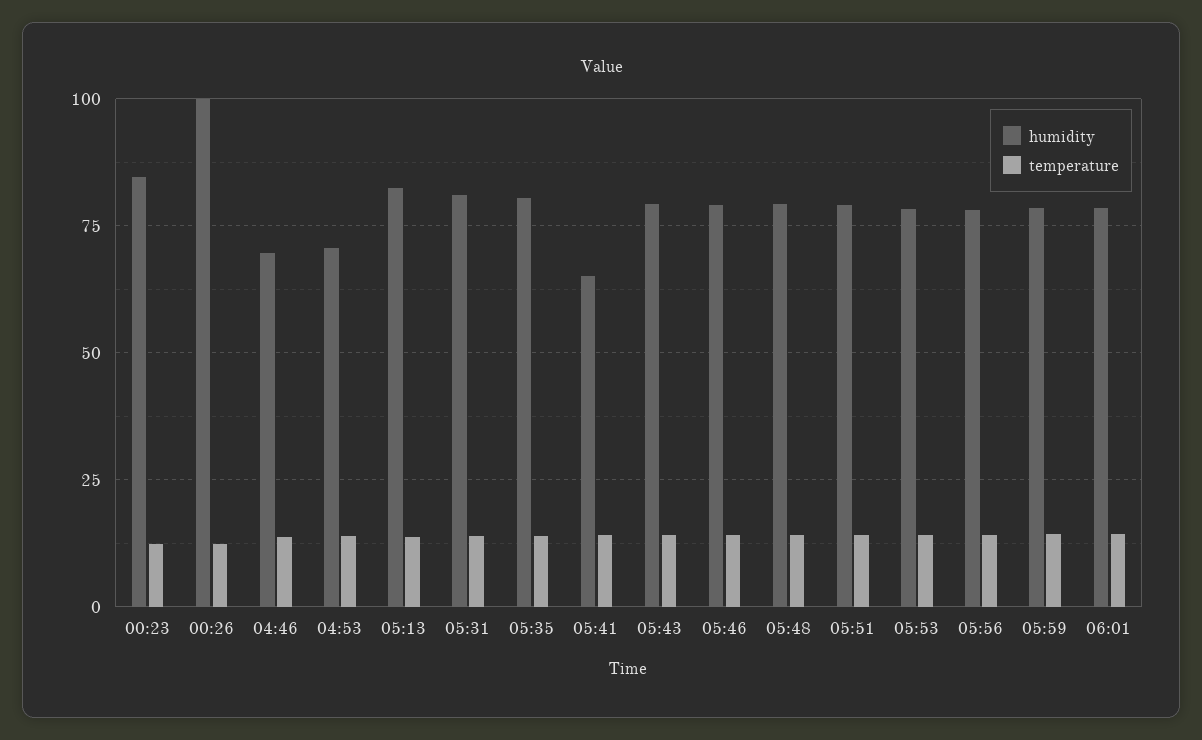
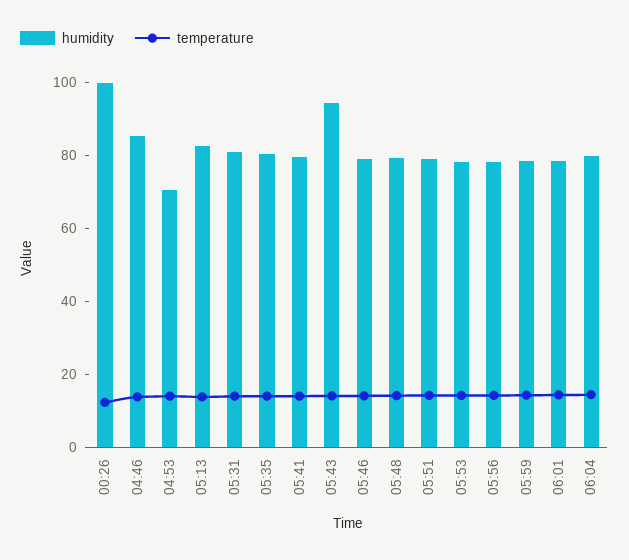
humidity, 00:23: 85 -> none
temperature, 00:23: 12.5 -> none
humidity, 04:46: 70 -> 85
humidity, 05:41: 65 -> 80
humidity, 05:43: 80 -> 95
humidity, 06:04: none -> 80
temperature, 06:04: none -> 15

